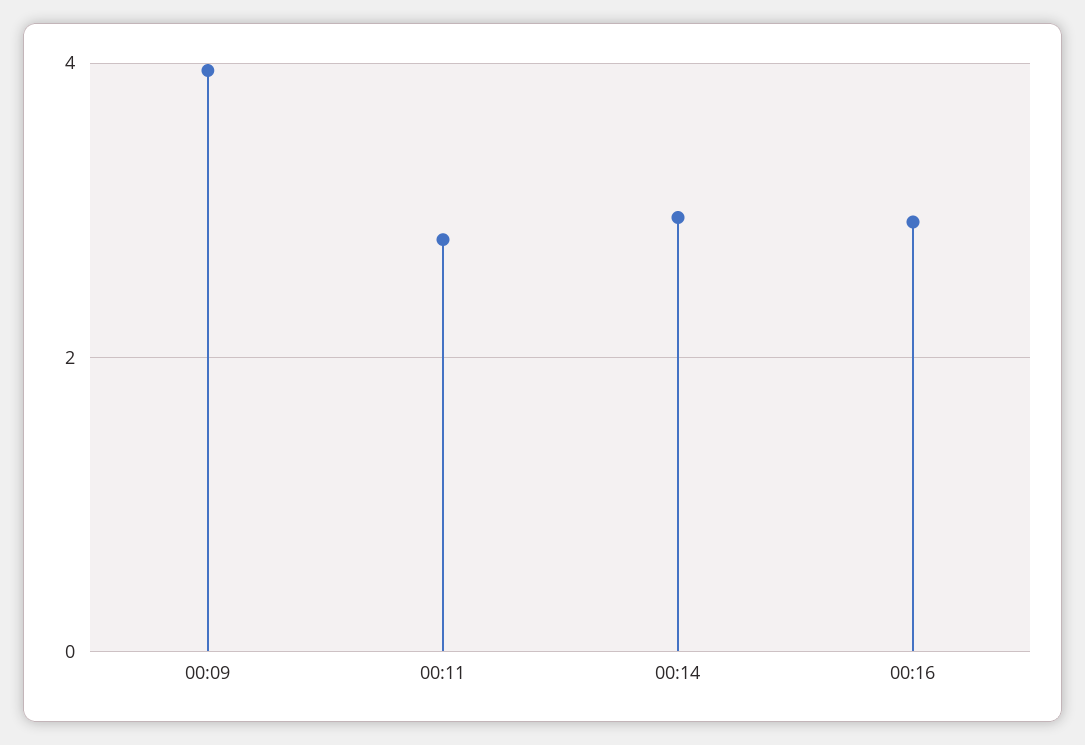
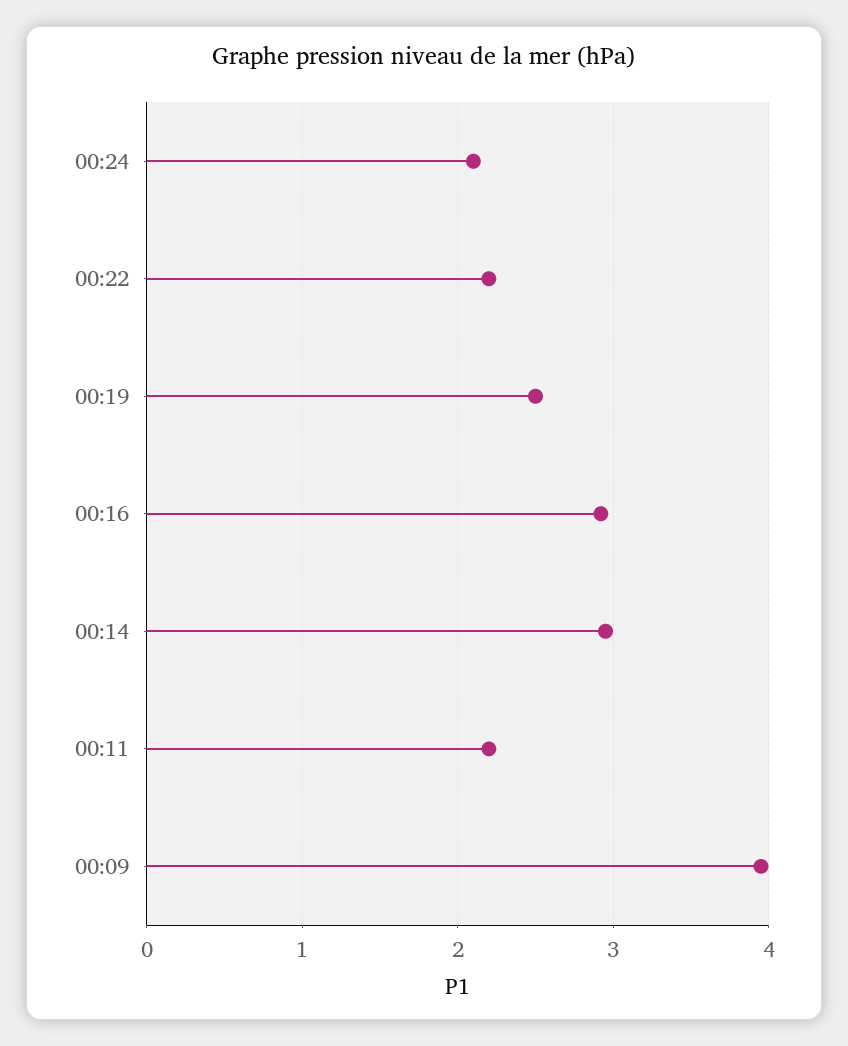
00:11: 2.8 -> 2.2
00:24: none -> 2.1
00:22: none -> 2.2
00:19: none -> 2.5

